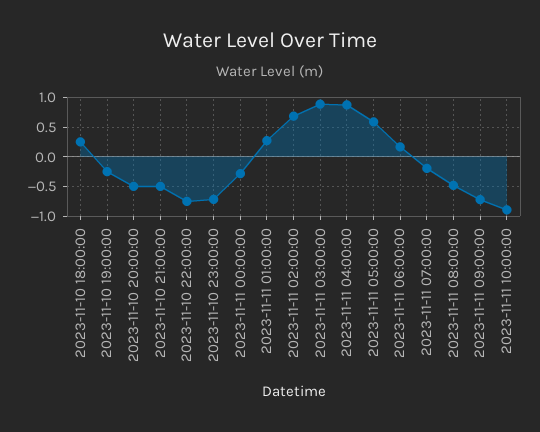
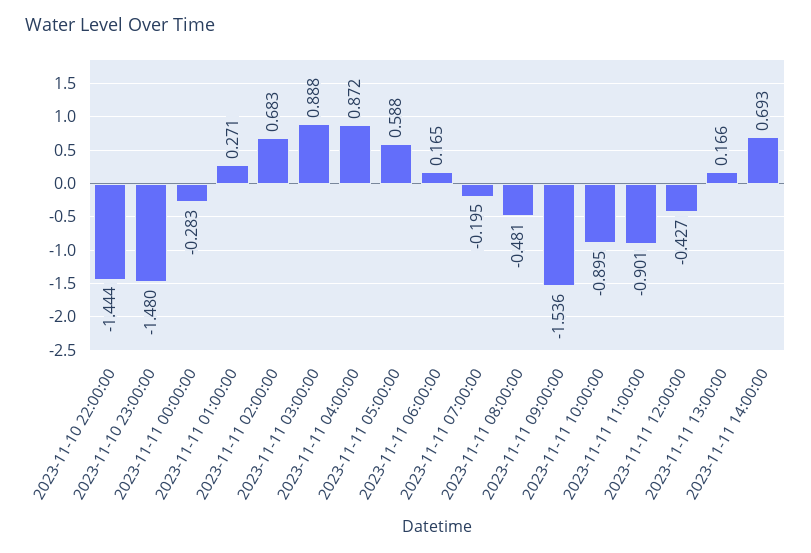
2023-11-10 18:00:00: 0.25 -> none
2023-11-10 19:00:00: -0.25 -> none
2023-11-10 20:00:00: -0.5 -> none
2023-11-10 21:00:00: -0.5 -> none
2023-11-10 22:00:00: -0.75 -> -1.444
2023-11-10 23:00:00: -0.75 -> -1.48
2023-11-11 09:00:00: -0.75 -> -1.536
2023-11-11 11:00:00: none -> -0.901
2023-11-11 12:00:00: none -> -0.427
2023-11-11 13:00:00: none -> 0.166
2023-11-11 14:00:00: none -> 0.693

